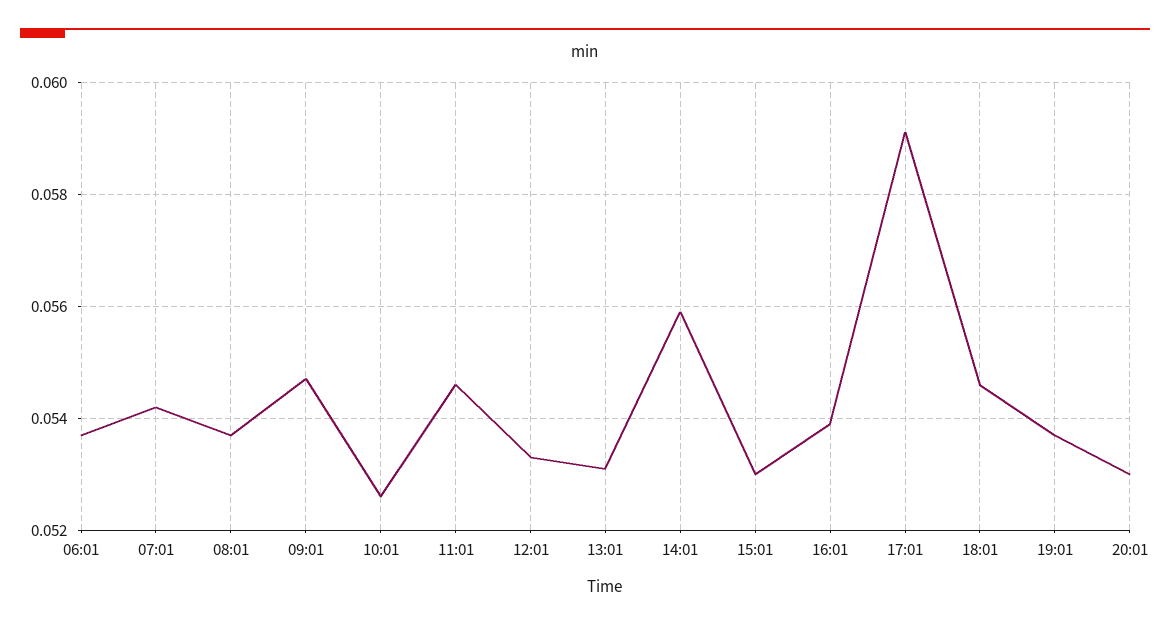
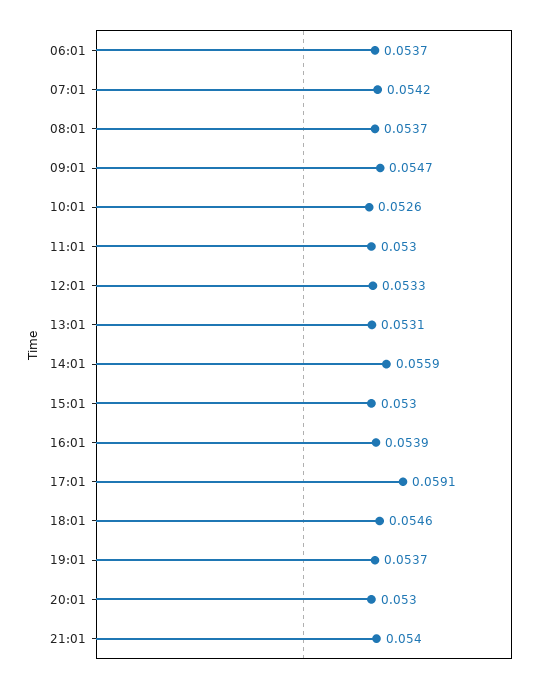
11:01: 0.0545 -> 0.053
21:01: none -> 0.054

